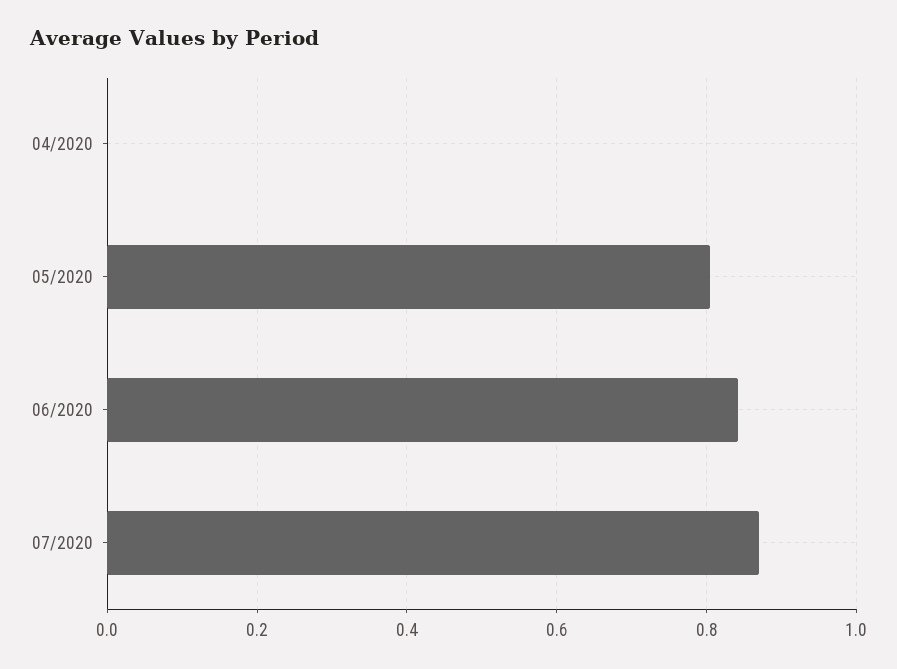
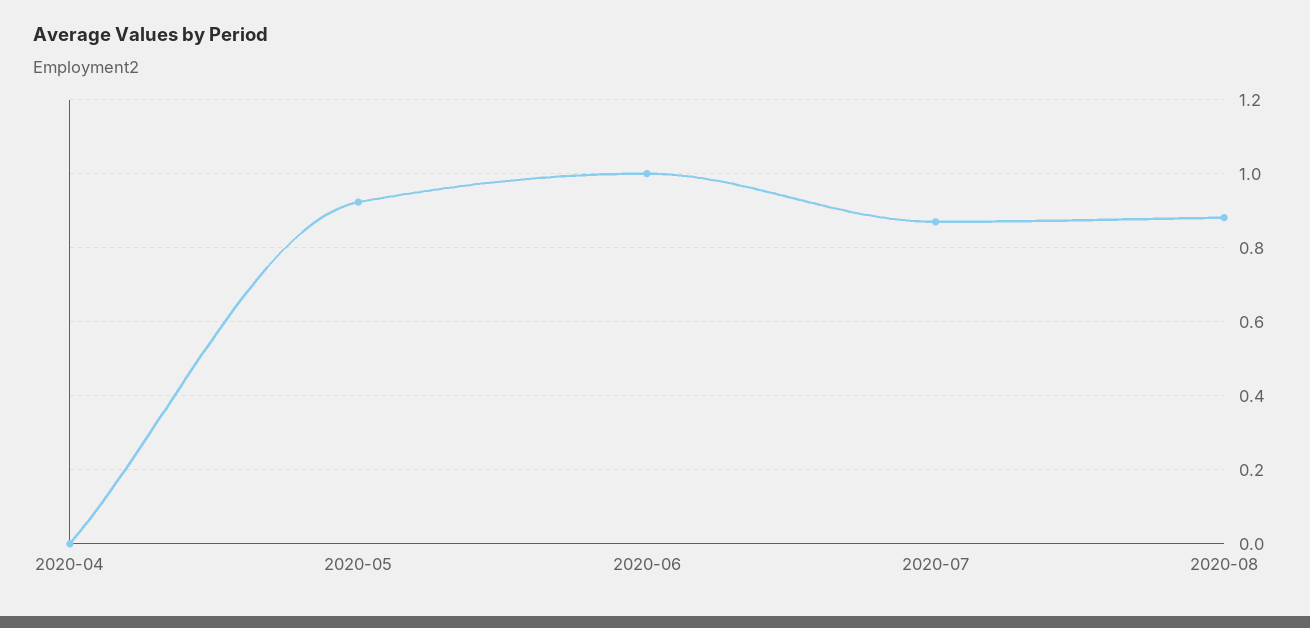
05/2020: 0.8 -> 0.92
06/2020: 0.84 -> 1
2020-08: none -> 0.88

